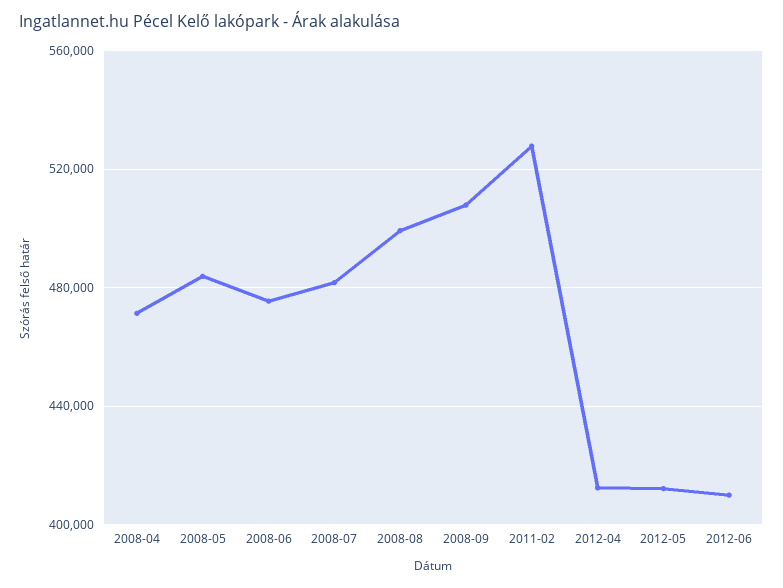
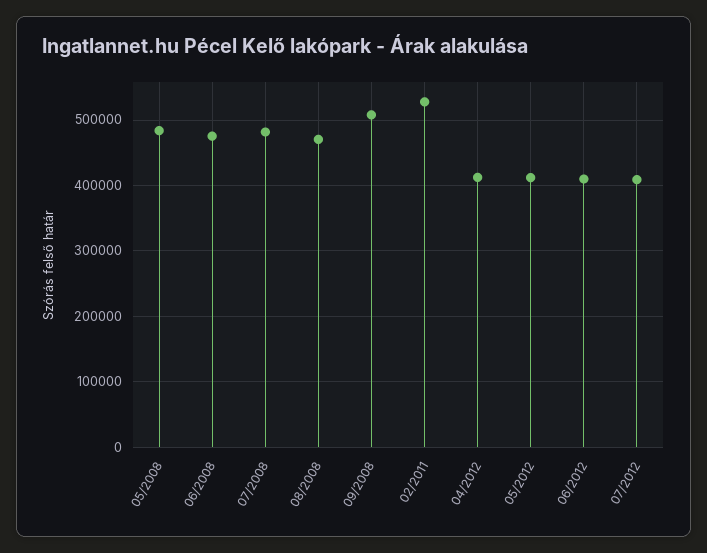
2008-04: 470000 -> none
2008-08: 500000 -> 470000
07/2012: none -> 410000

